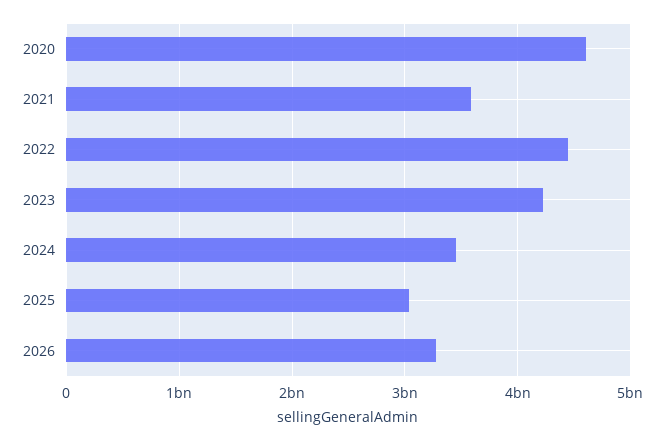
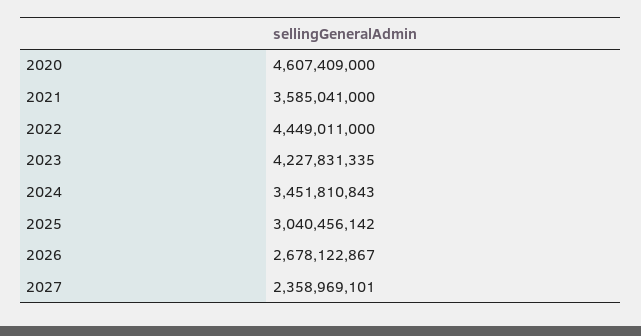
2026: 3300000000 -> 2678122867
2027: none -> 2358969101

